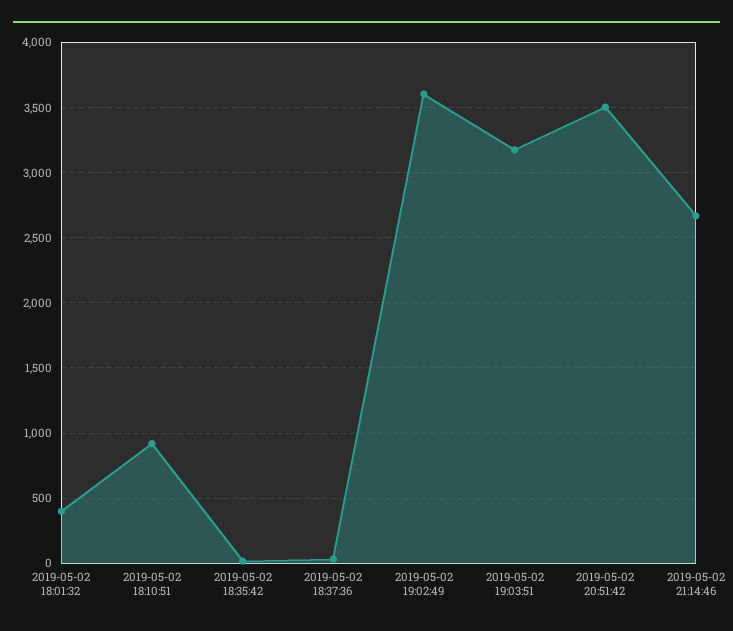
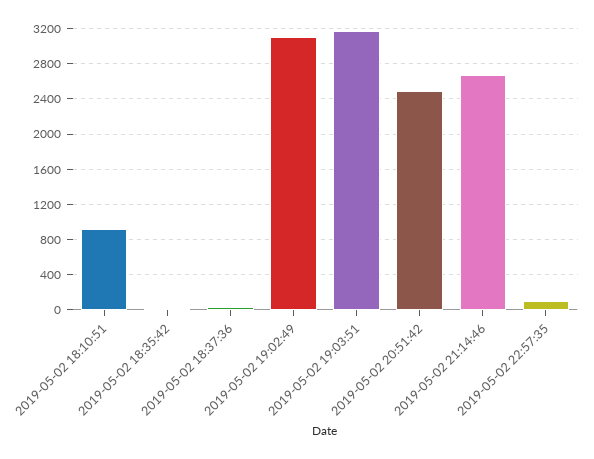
2019-05-02 18:01:32: 400 -> none
2019-05-02 19:02:49: 3600 -> 3100
2019-05-02 20:51:42: 3500 -> 2500
2019-05-02 22:57:35: none -> 100

